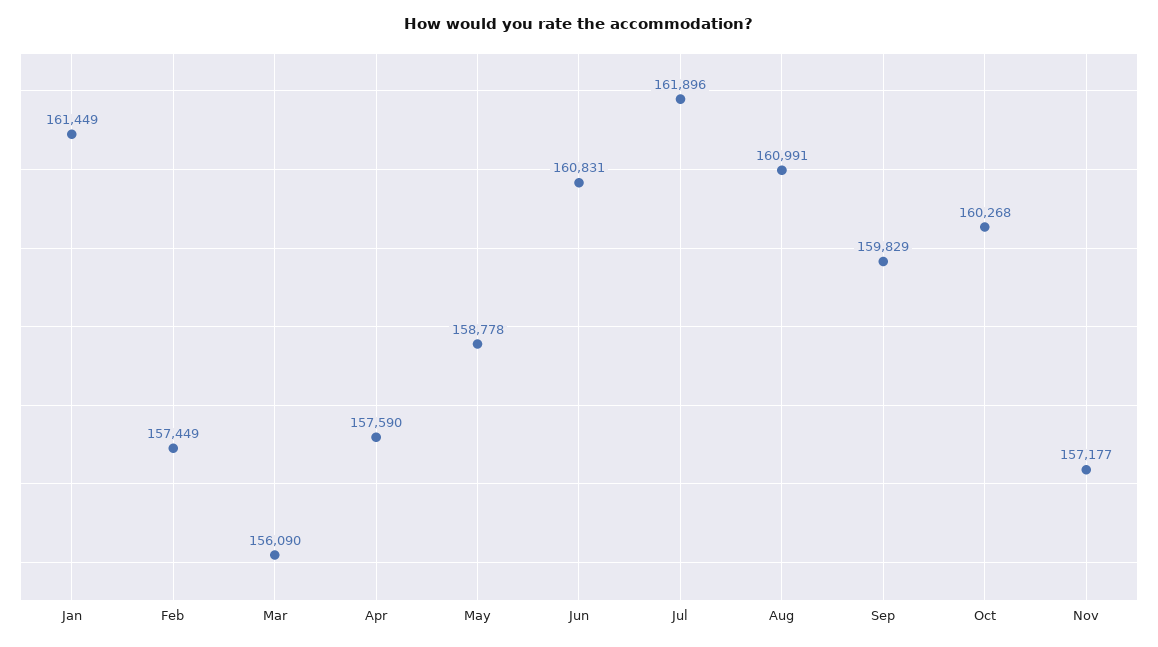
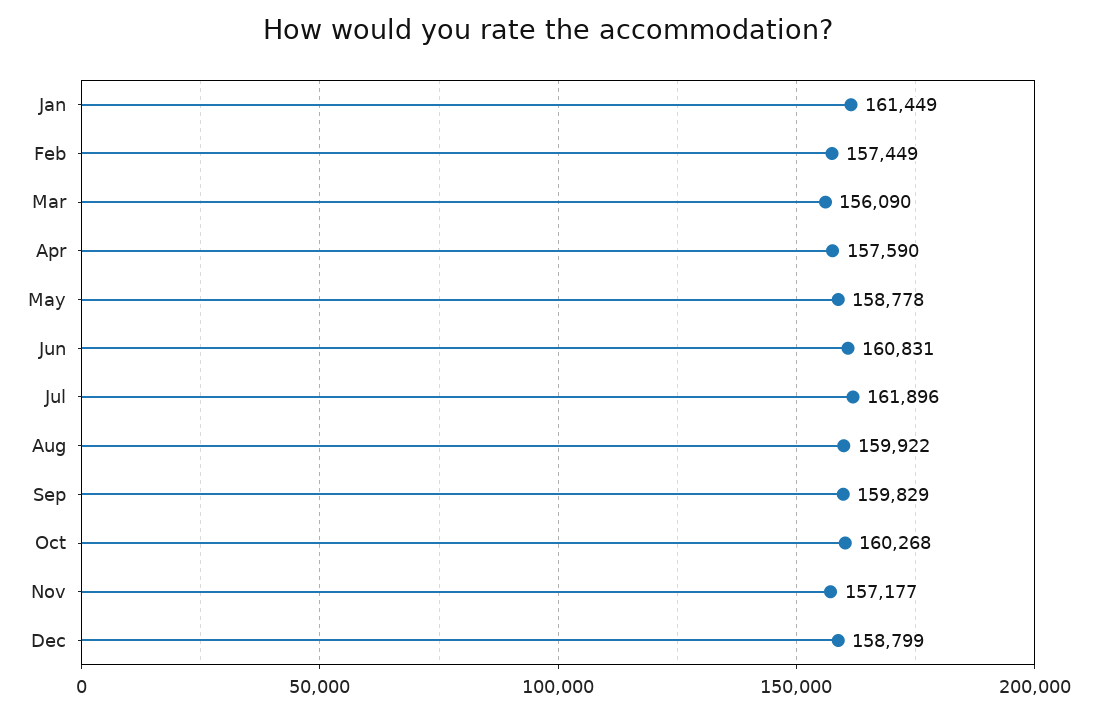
Aug: 160991 -> 159922
Dec: none -> 158799

